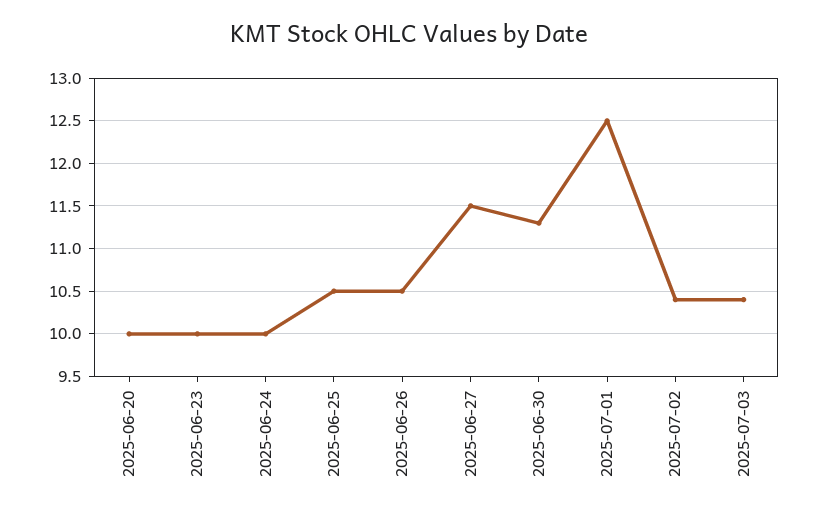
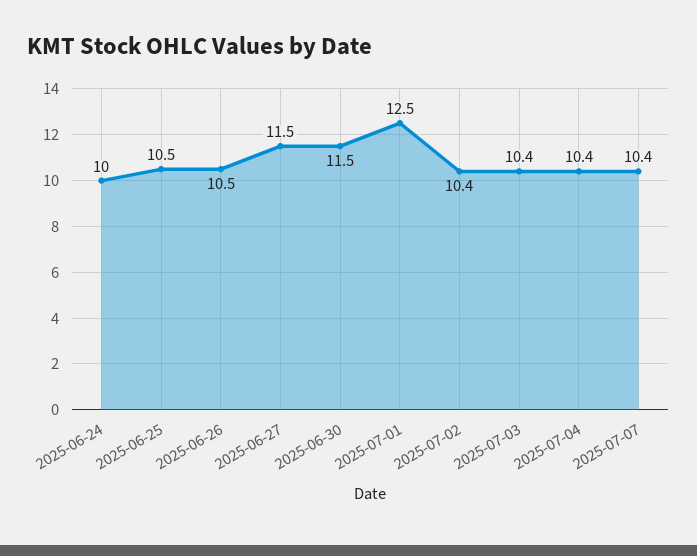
2025-06-20: 10 -> none
2025-06-23: 10 -> none
2025-06-30: 11.3 -> 11.5
2025-07-04: none -> 10.4
2025-07-07: none -> 10.4

